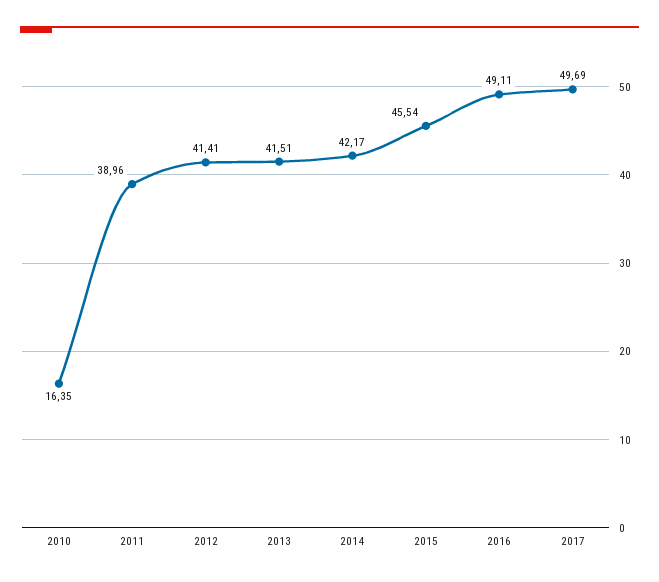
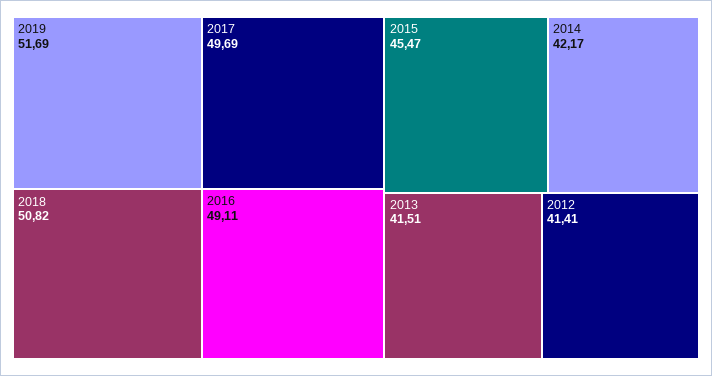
2010: 16.35 -> none
2011: 38.96 -> none
2015: 45.54 -> 45.47
2019: none -> 51.69
2018: none -> 50.82

